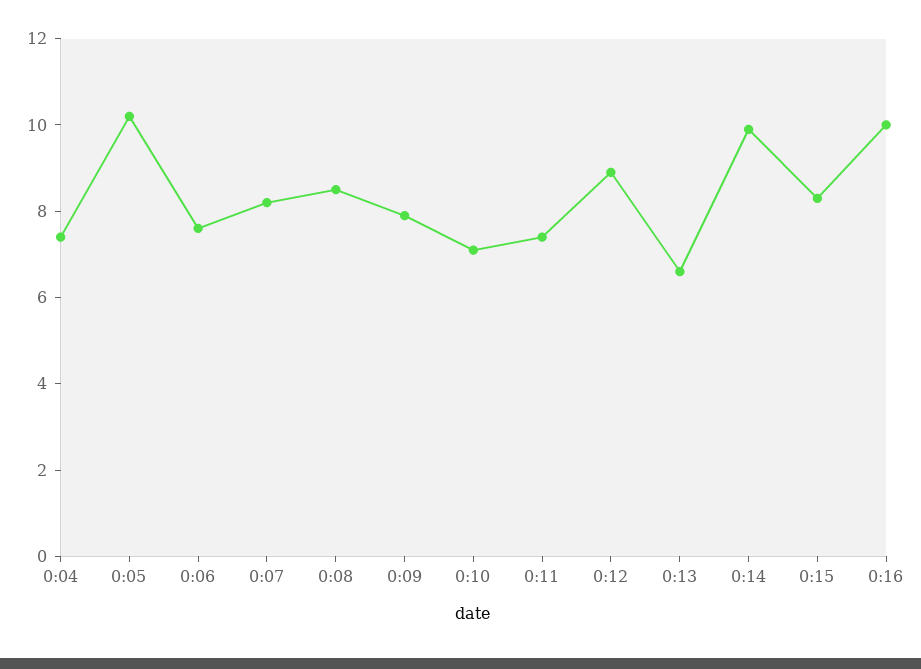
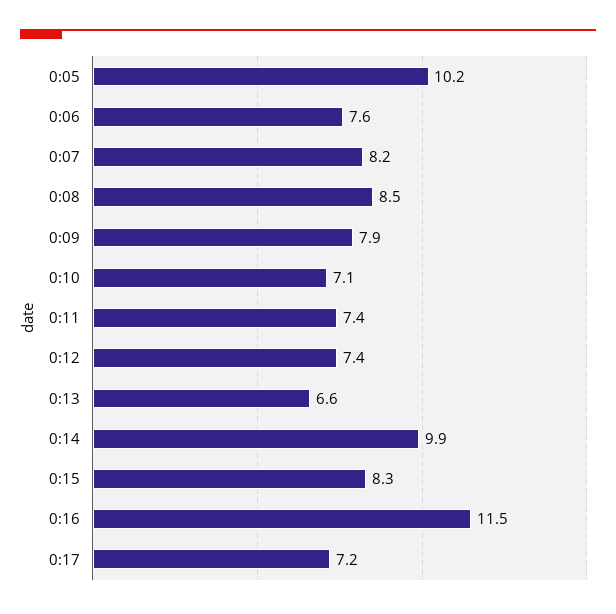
0:04: 7.5 -> none
0:12: 9 -> 7.4
0:16: 10 -> 11.5
0:17: none -> 7.2

